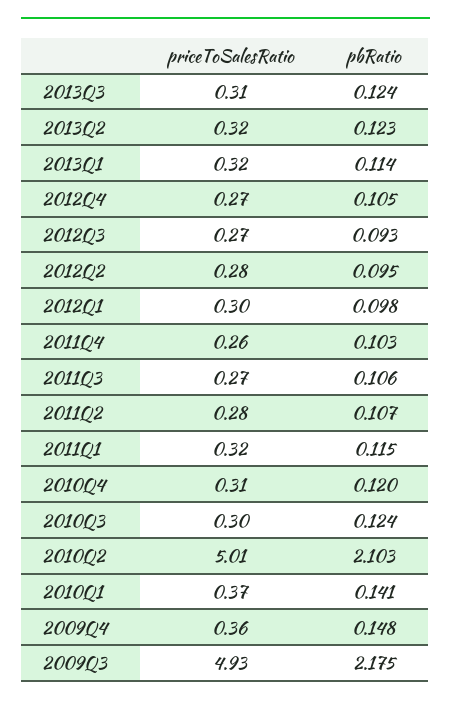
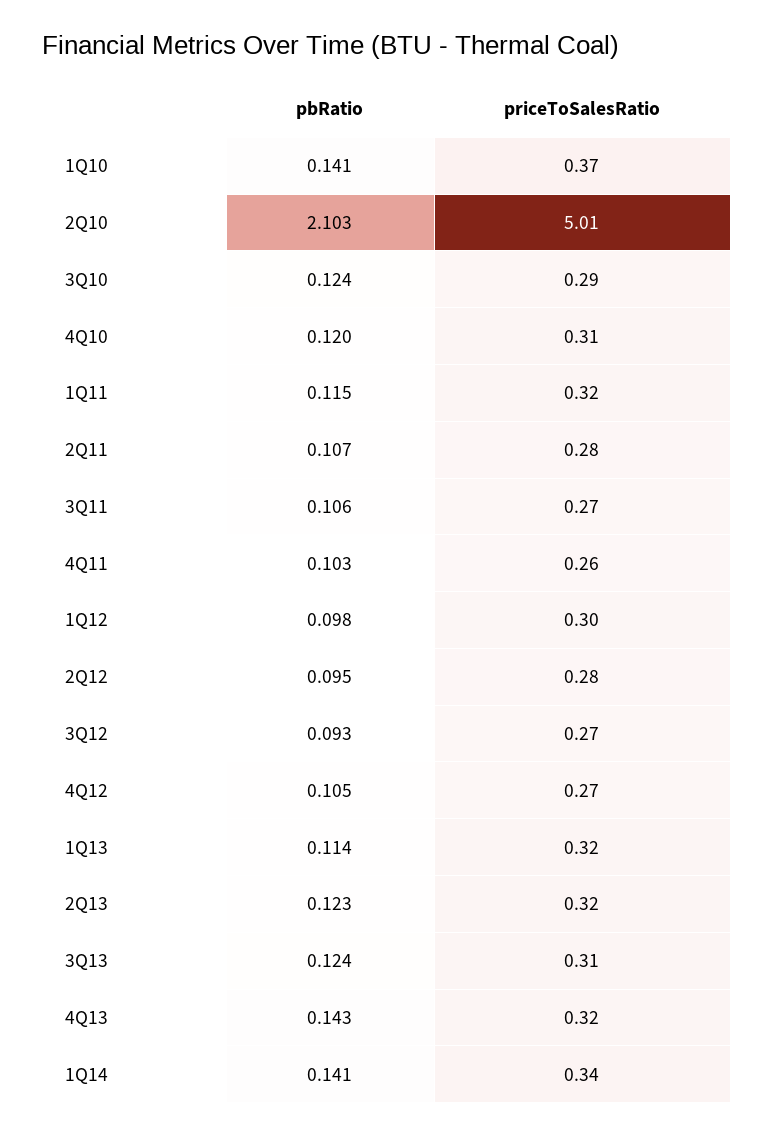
priceToSalesRatio, 2010Q3: 0.3 -> 0.29
priceToSalesRatio, 2009Q4: 0.36 -> none
pbRatio, 2009Q4: 0.148 -> none
priceToSalesRatio, 2009Q3: 4.93 -> none
pbRatio, 2009Q3: 2.175 -> none
pbRatio, 4Q13: none -> 0.143
priceToSalesRatio, 4Q13: none -> 0.32
pbRatio, 1Q14: none -> 0.141
priceToSalesRatio, 1Q14: none -> 0.34

